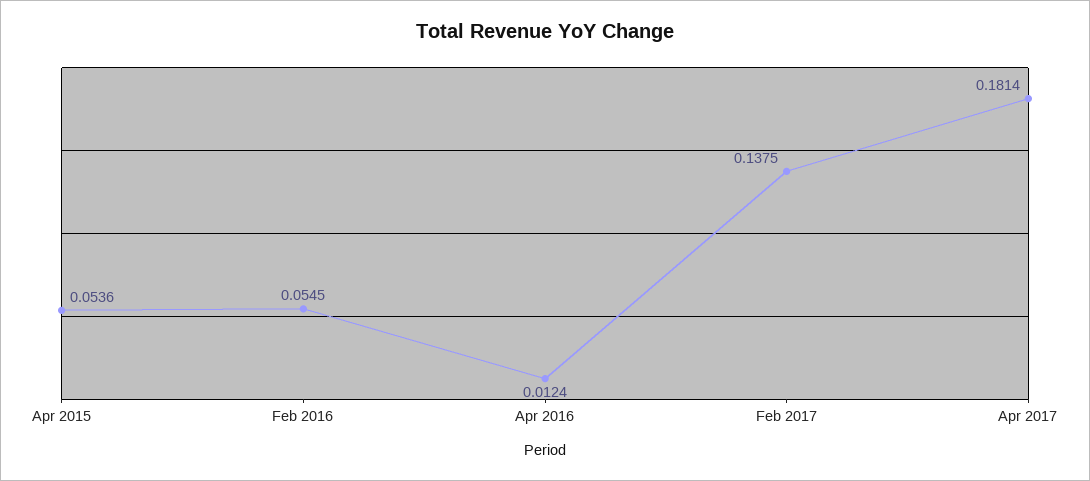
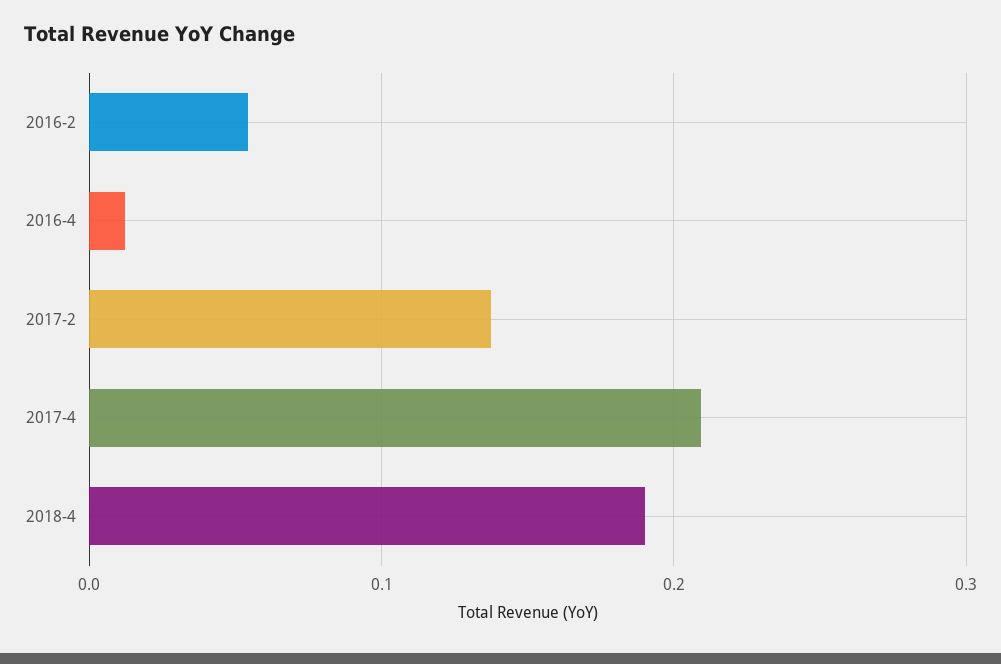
Apr 2015: 0.0536 -> none
Apr 2017: 0.1814 -> 0.21
2018-4: none -> 0.19

